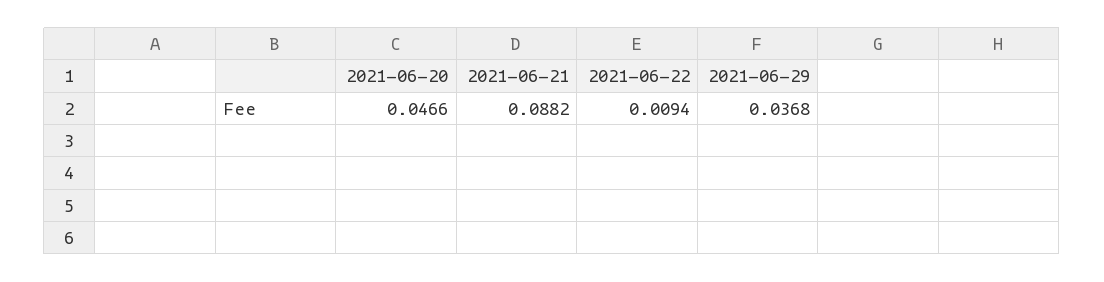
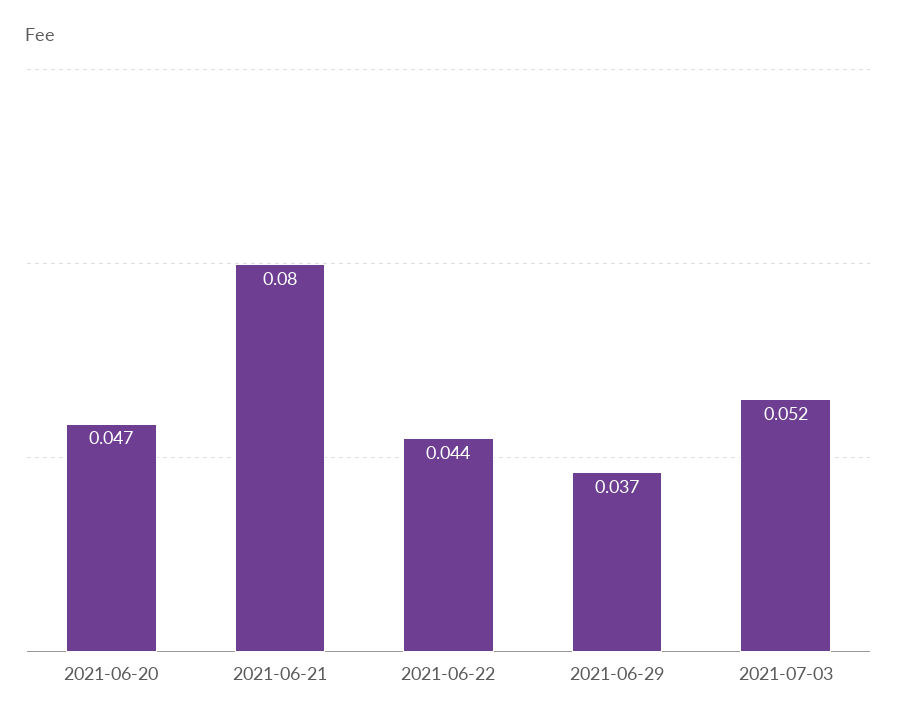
2021-06-21: 0.0882 -> 0.08
2021-06-22: 0.0094 -> 0.044
2021-07-03: none -> 0.052

